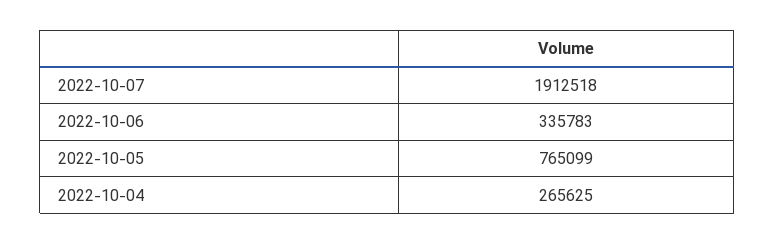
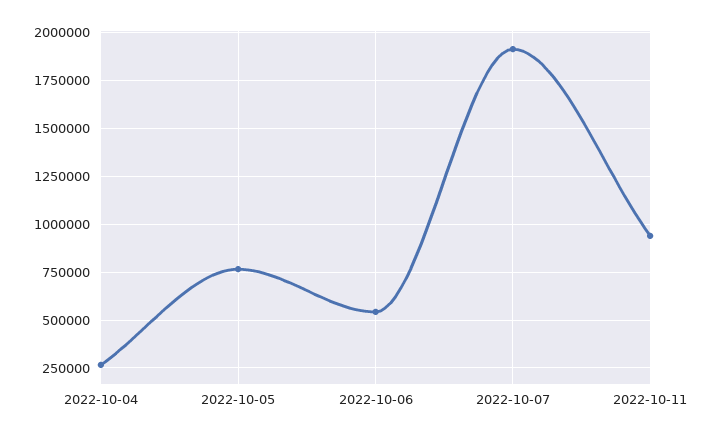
2022-10-06: 335783 -> 550000
2022-10-11: none -> 950000

